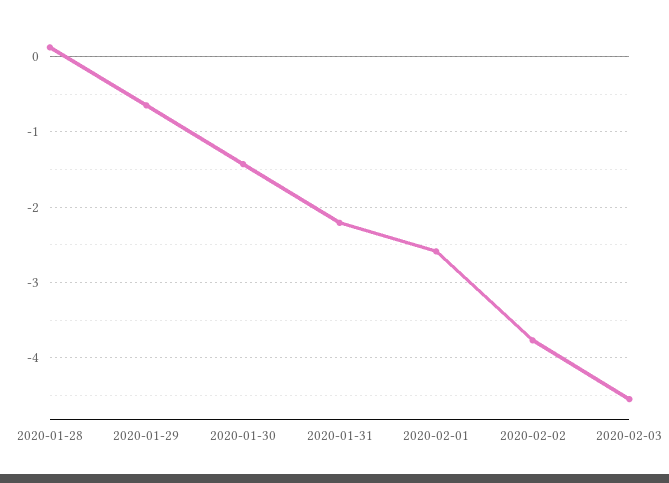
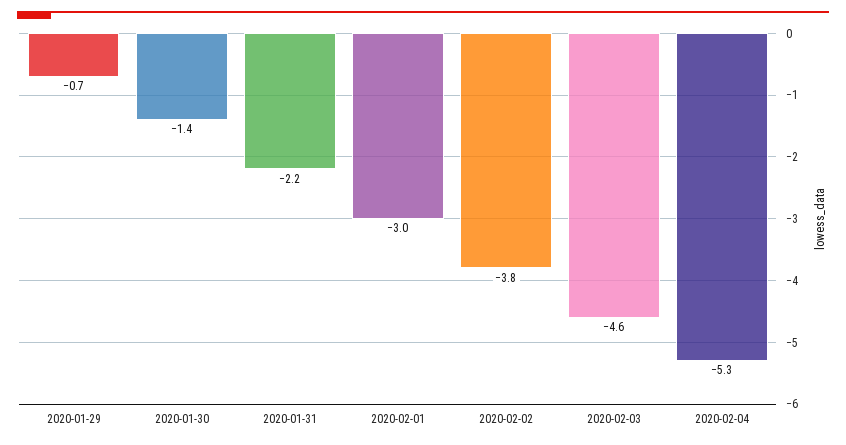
2020-01-28: 0.1 -> none
2020-02-01: -2.6 -> -3
2020-02-04: none -> -5.3

